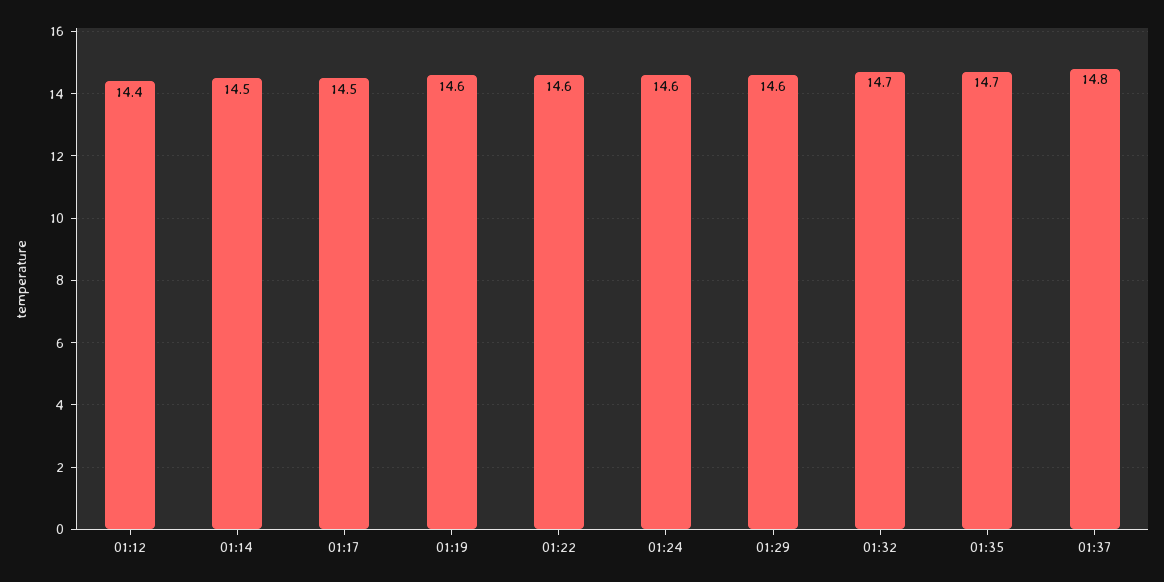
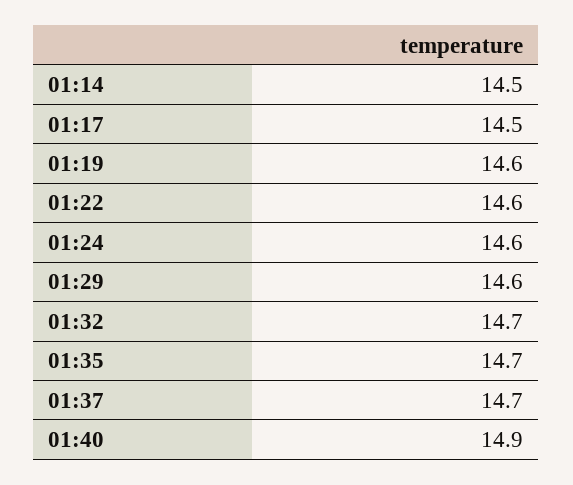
01:12: 14.4 -> none
01:37: 14.8 -> 14.7
01:40: none -> 14.9

